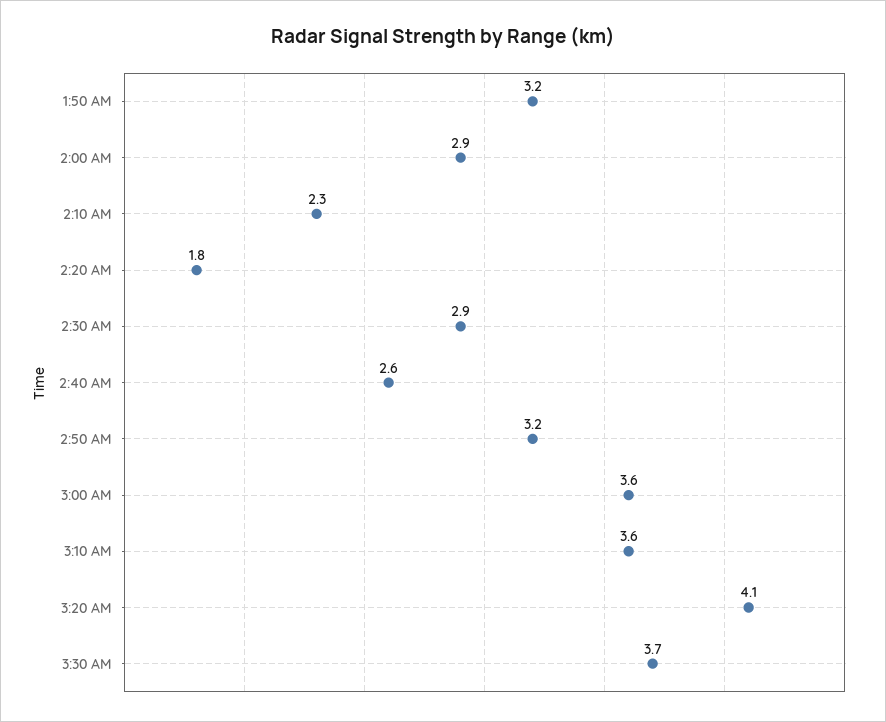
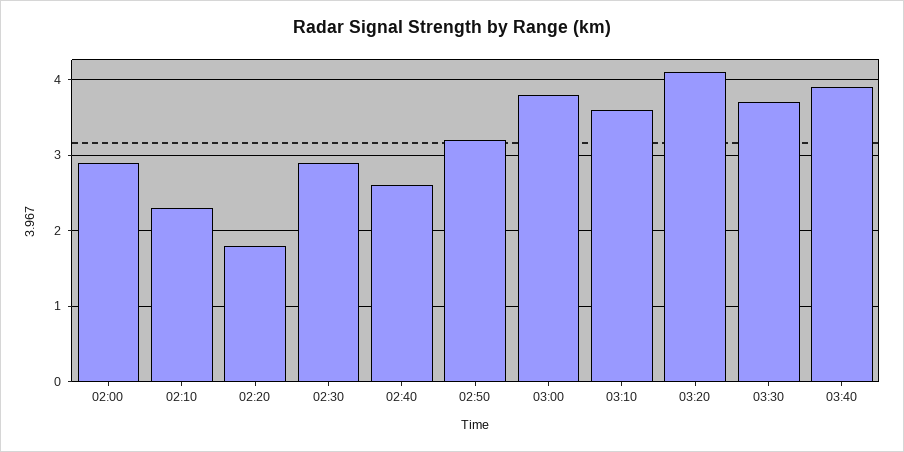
1:50 AM: 3.2 -> none
3:00 AM: 3.6 -> 3.8
03:40: none -> 3.9

